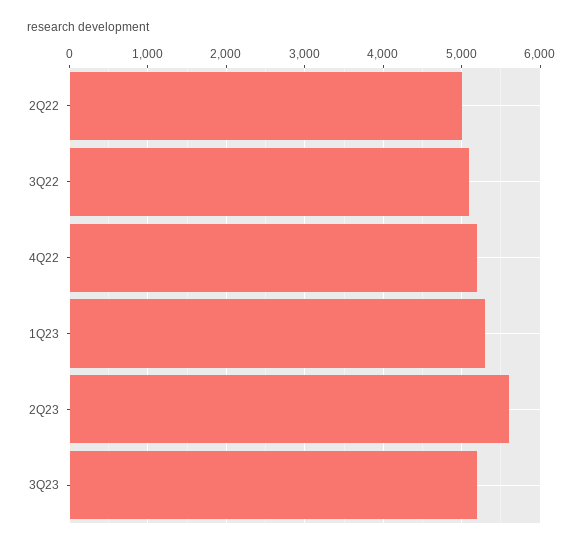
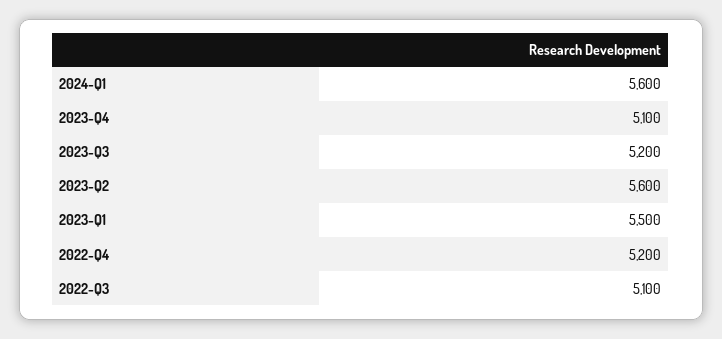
2Q22: 5000 -> none
1Q23: 5300 -> 5500
2024-Q1: none -> 5600
2023-Q4: none -> 5100

